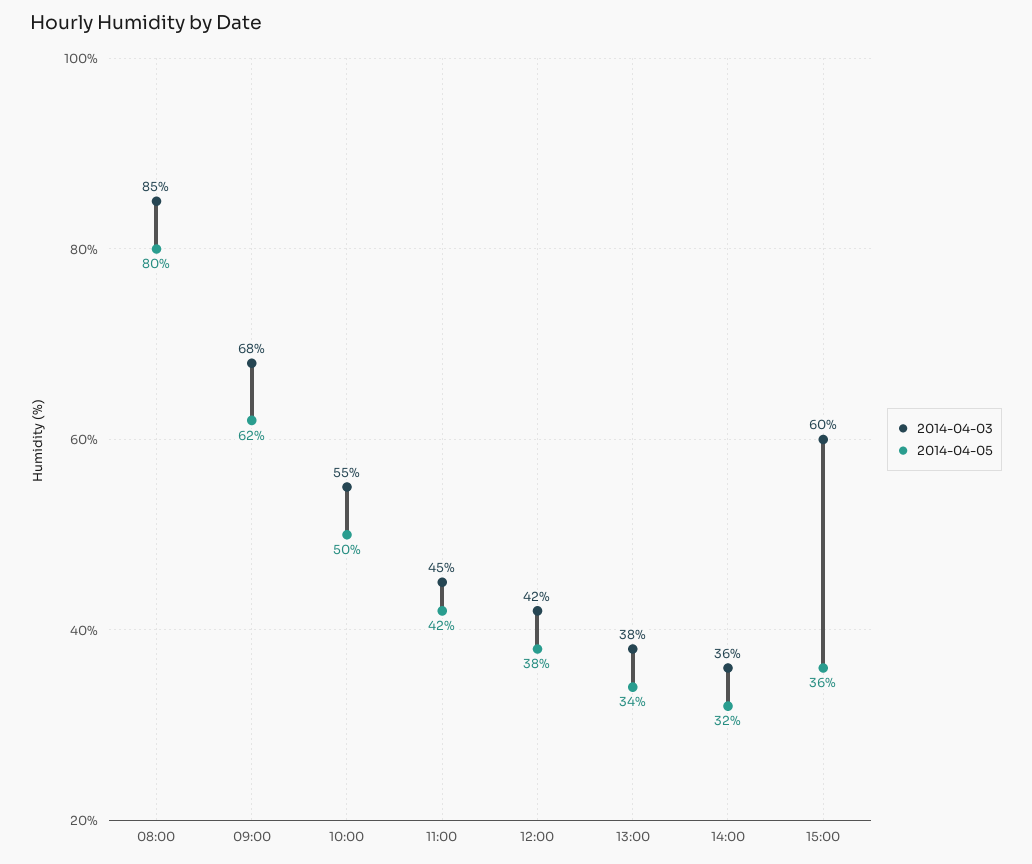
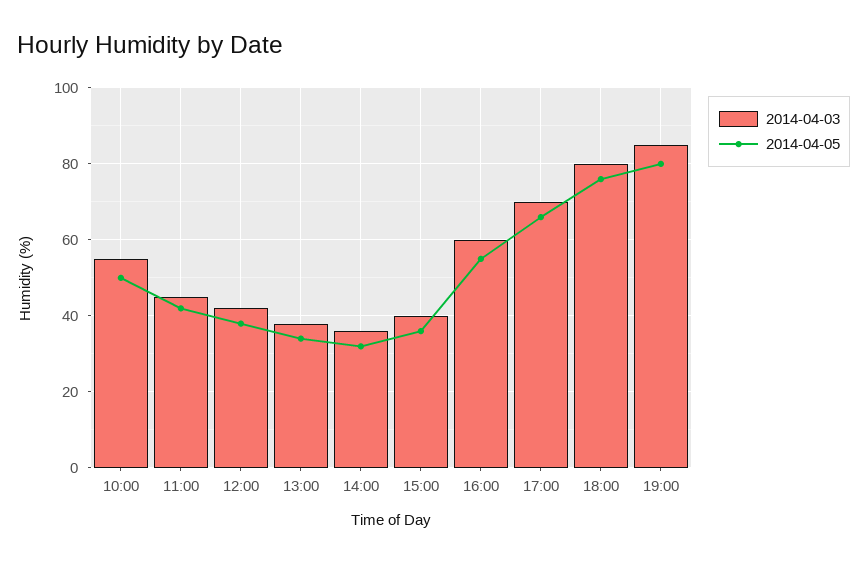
2014-04-03, 08:00: 85 -> none
2014-04-05, 08:00: 80 -> none
2014-04-03, 09:00: 68 -> none
2014-04-05, 09:00: 62 -> none
2014-04-03, 15:00: 60 -> 40
2014-04-03, 16:00: none -> 60
2014-04-05, 16:00: none -> 55
2014-04-03, 17:00: none -> 70
2014-04-05, 17:00: none -> 65
2014-04-03, 18:00: none -> 80
2014-04-05, 18:00: none -> 75
2014-04-03, 19:00: none -> 85
2014-04-05, 19:00: none -> 80

